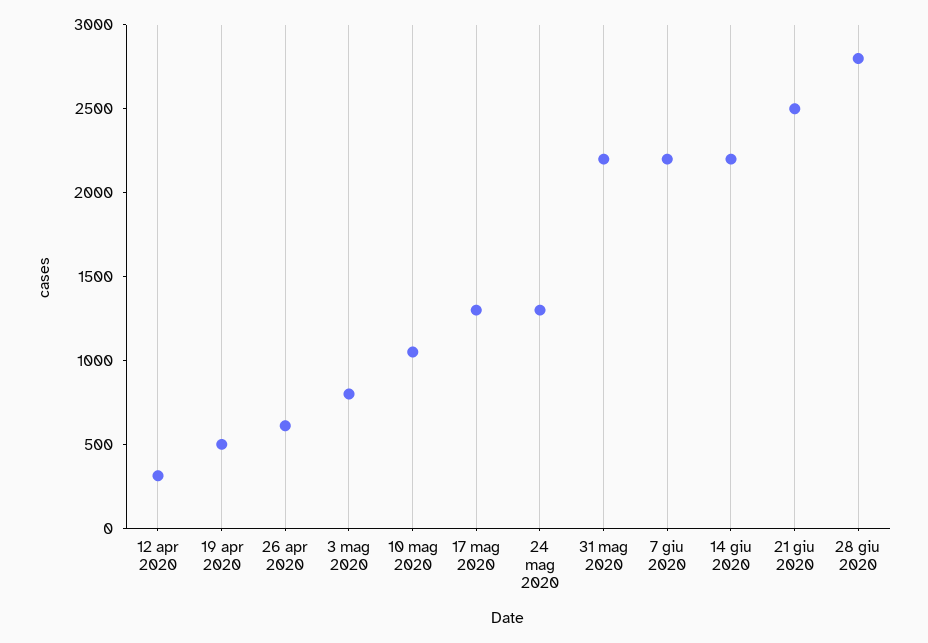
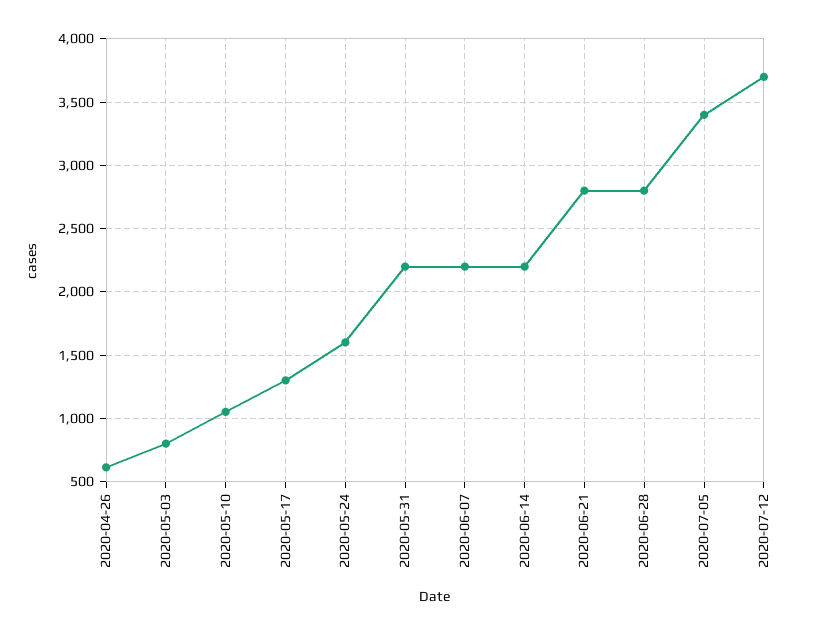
12 apr 2020: 300 -> none
19 apr 2020: 500 -> none
24 mag 2020: 1300 -> 1600
21 giu 2020: 2500 -> 2800
2020-07-05: none -> 3400
2020-07-12: none -> 3700

